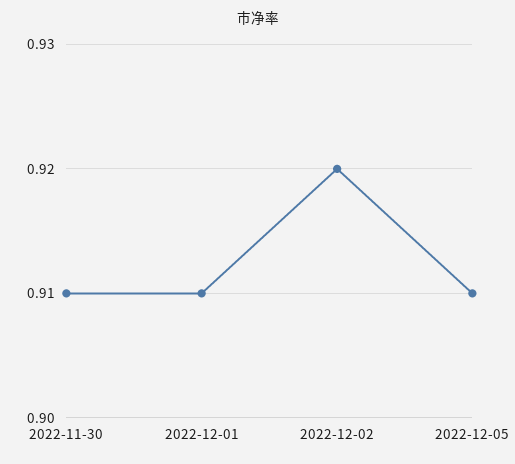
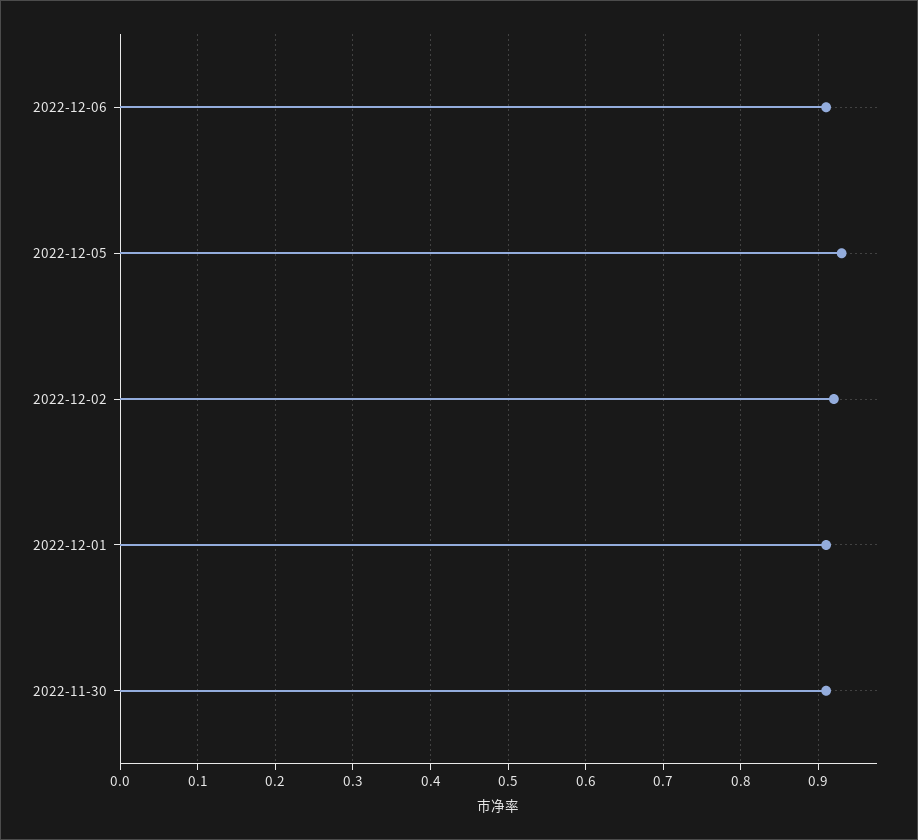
2022-12-05: 0.91 -> 0.93
2022-12-06: none -> 0.91

